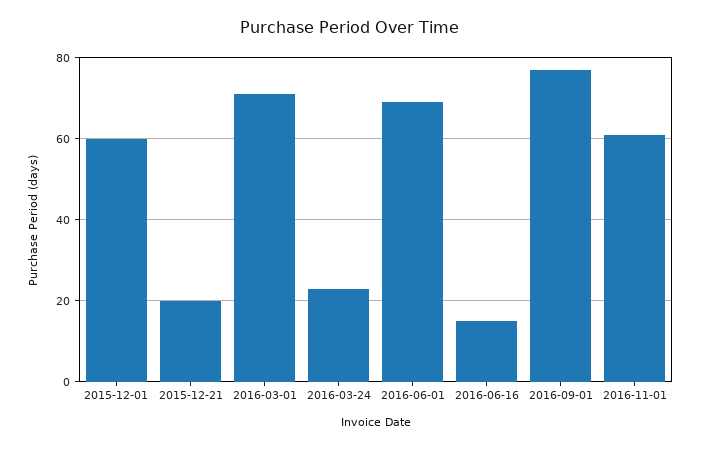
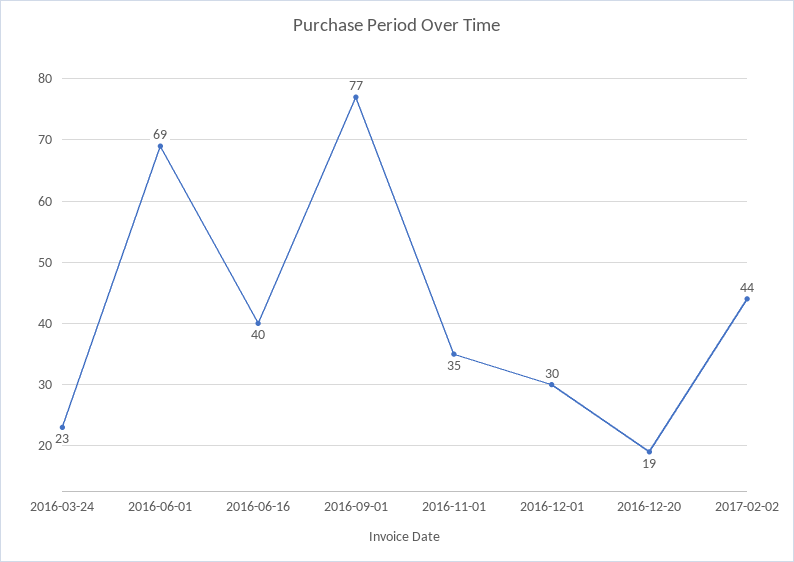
2015-12-01: 60 -> none
2015-12-21: 20 -> none
2016-03-01: 70 -> none
2016-06-16: 15 -> 40
2016-11-01: 60 -> 35
2016-12-01: none -> 30
2016-12-20: none -> 19
2017-02-02: none -> 44

